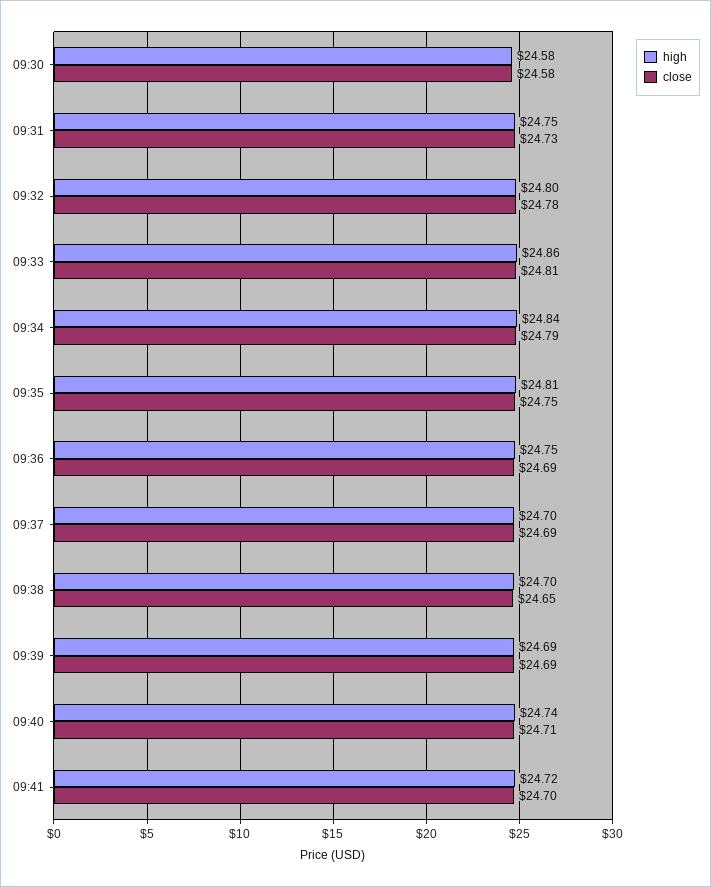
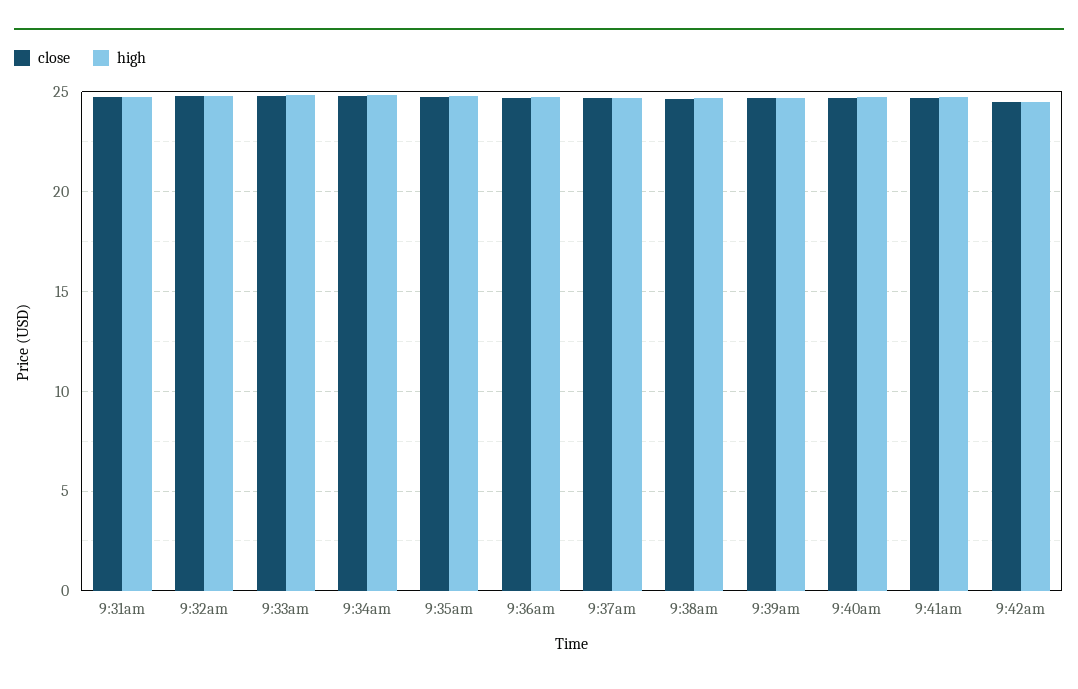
high, 09:30: 24.58 -> none
close, 09:30: 24.58 -> none
close, 9:42am: none -> 24.5
high, 9:42am: none -> 24.5

